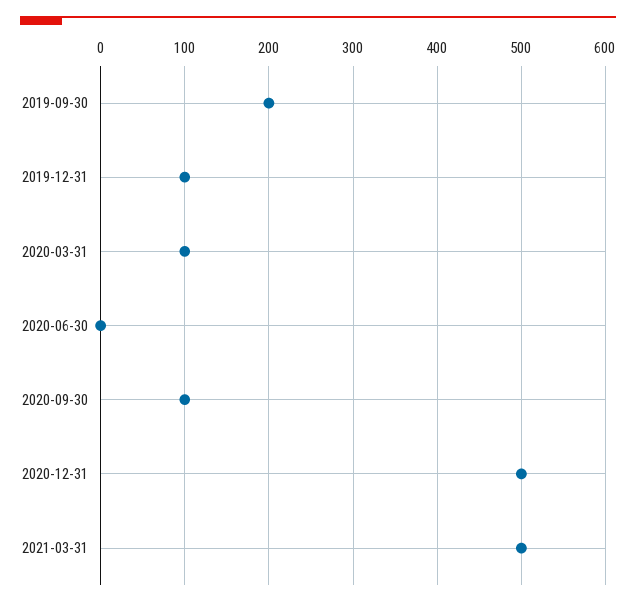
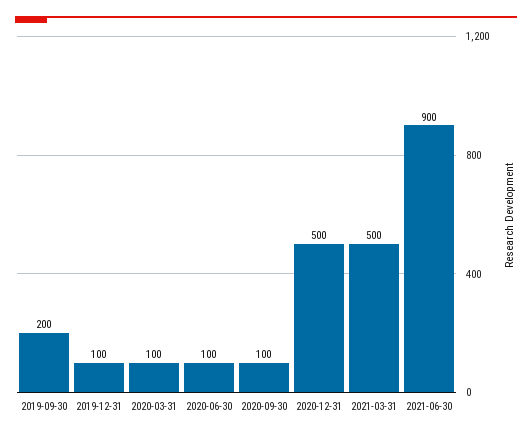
2020-06-30: 0 -> 100
2021-06-30: none -> 900

